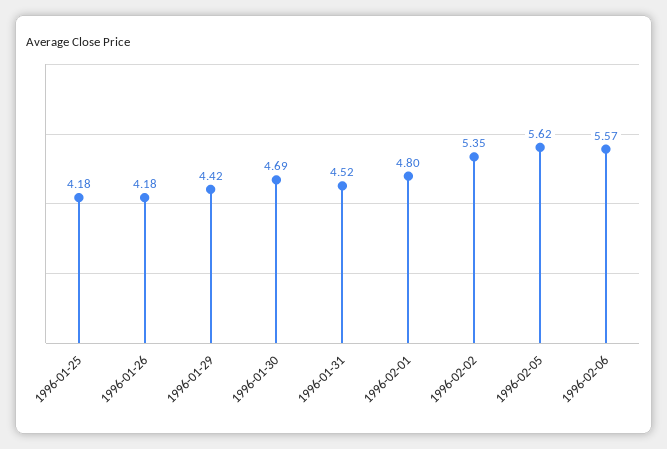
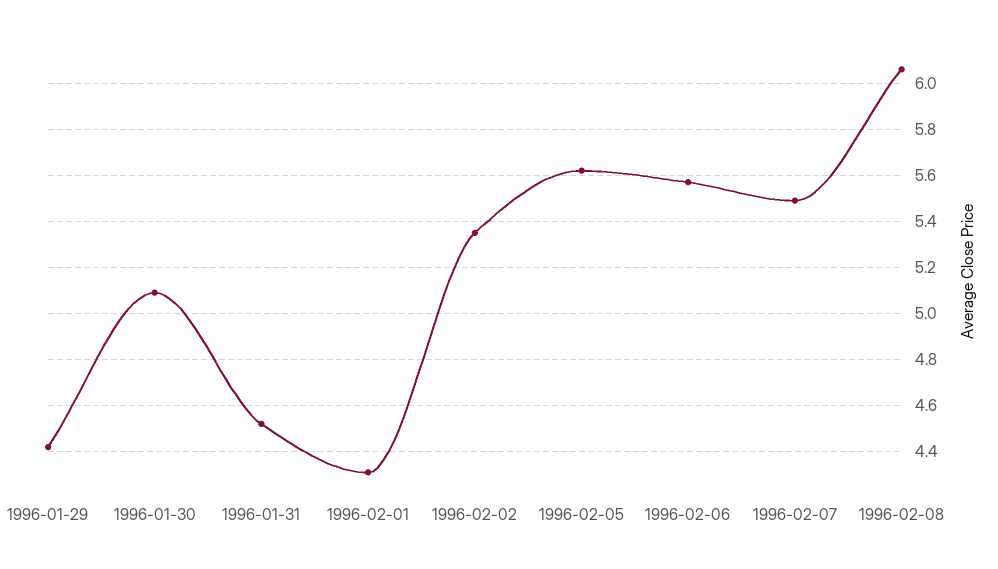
1996-01-25: 4.18 -> none
1996-01-26: 4.18 -> none
1996-01-30: 4.69 -> 5.1
1996-02-01: 4.8 -> 4.3
1996-02-07: none -> 5.5
1996-02-08: none -> 6.05

